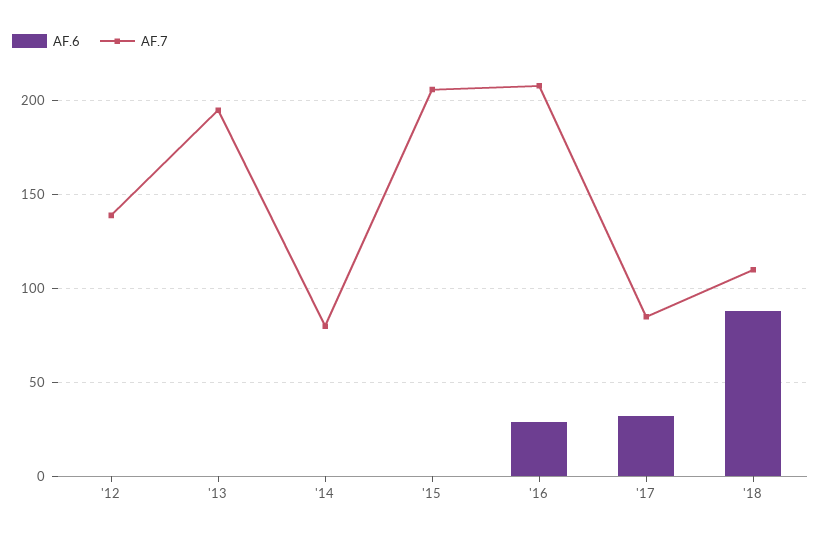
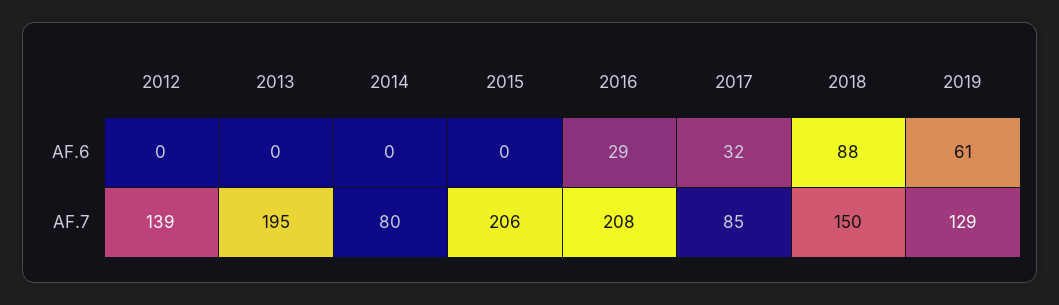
AF.7, '18: 110 -> 150
AF.6, 2019: none -> 61
AF.7, 2019: none -> 129

